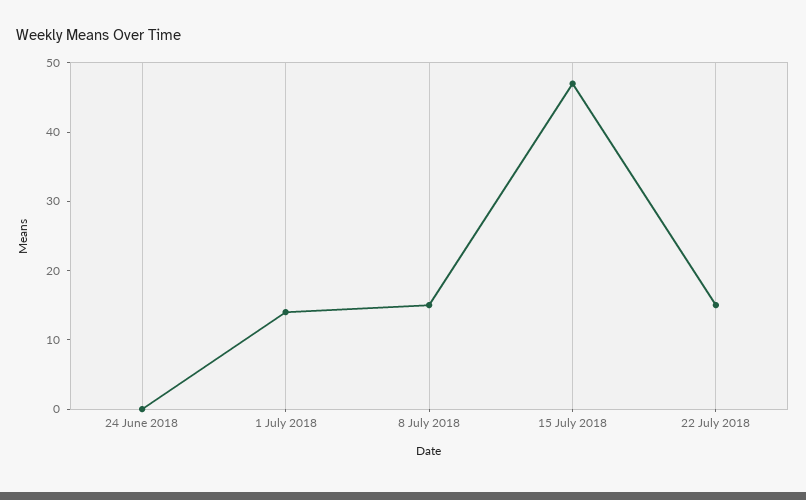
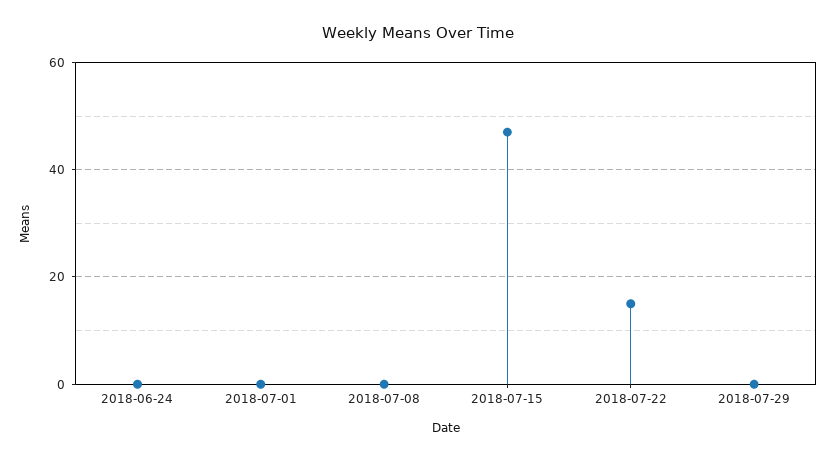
1 July 2018: 15 -> 0
8 July 2018: 15 -> 0
2018-07-29: none -> 0

